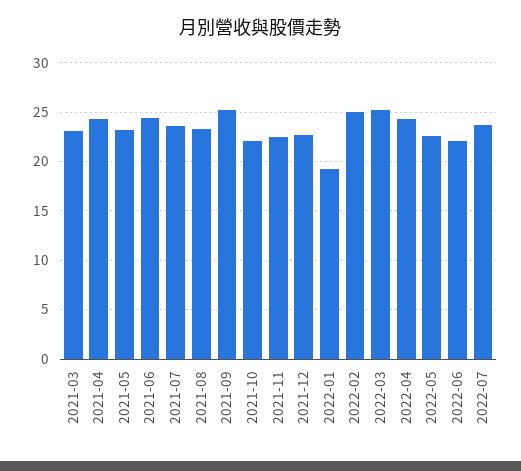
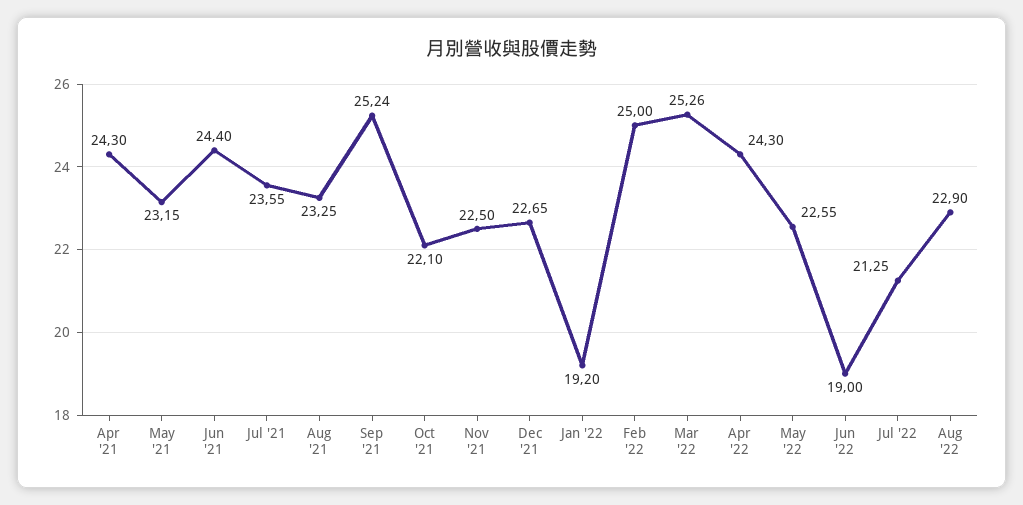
2021-03: 23 -> none
2022-06: 22 -> 19
2022-07: 24 -> 21.25
Aug '22: none -> 22.9

